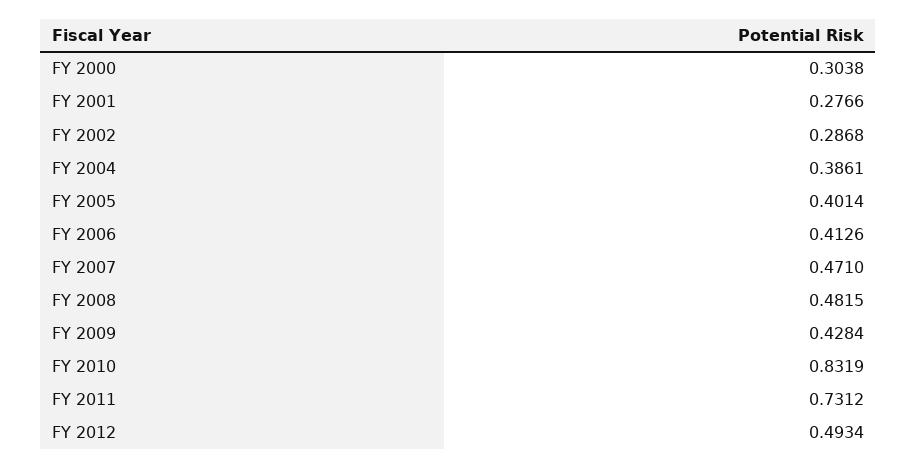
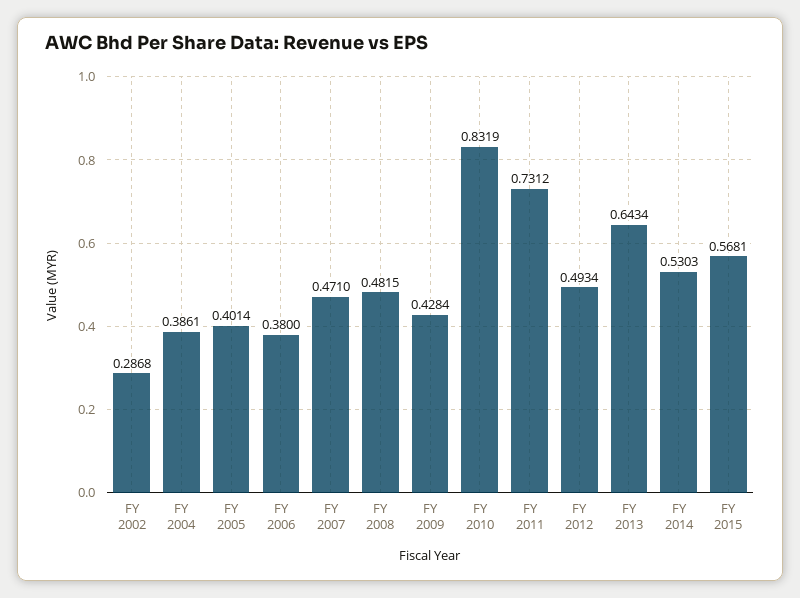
FY 2000: 0.3038 -> none
FY 2001: 0.2766 -> none
FY 2006: 0.4126 -> 0.38
FY 2013: none -> 0.6434
FY 2014: none -> 0.5303
FY 2015: none -> 0.5681

